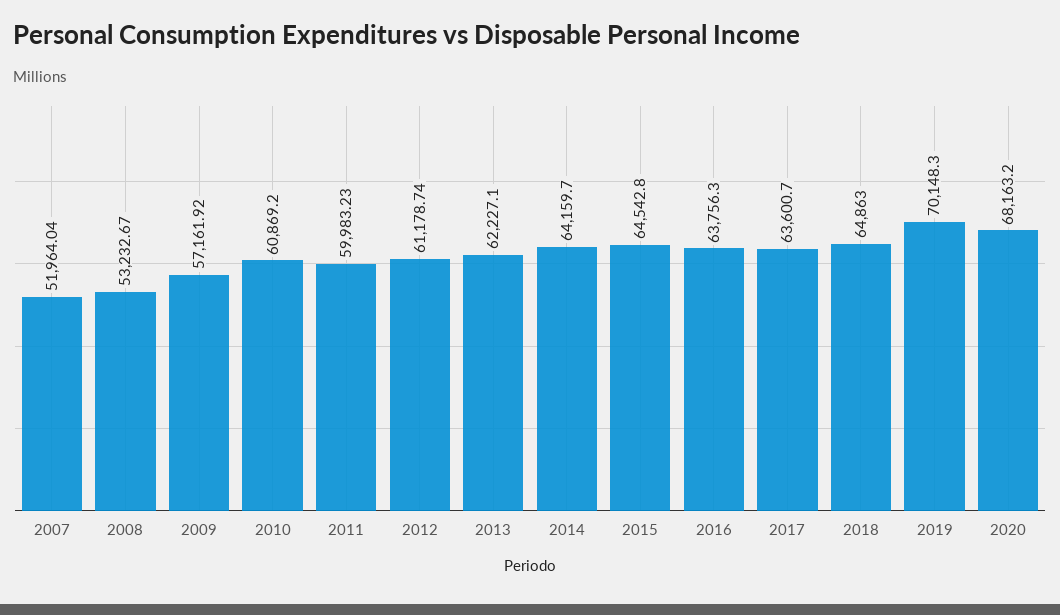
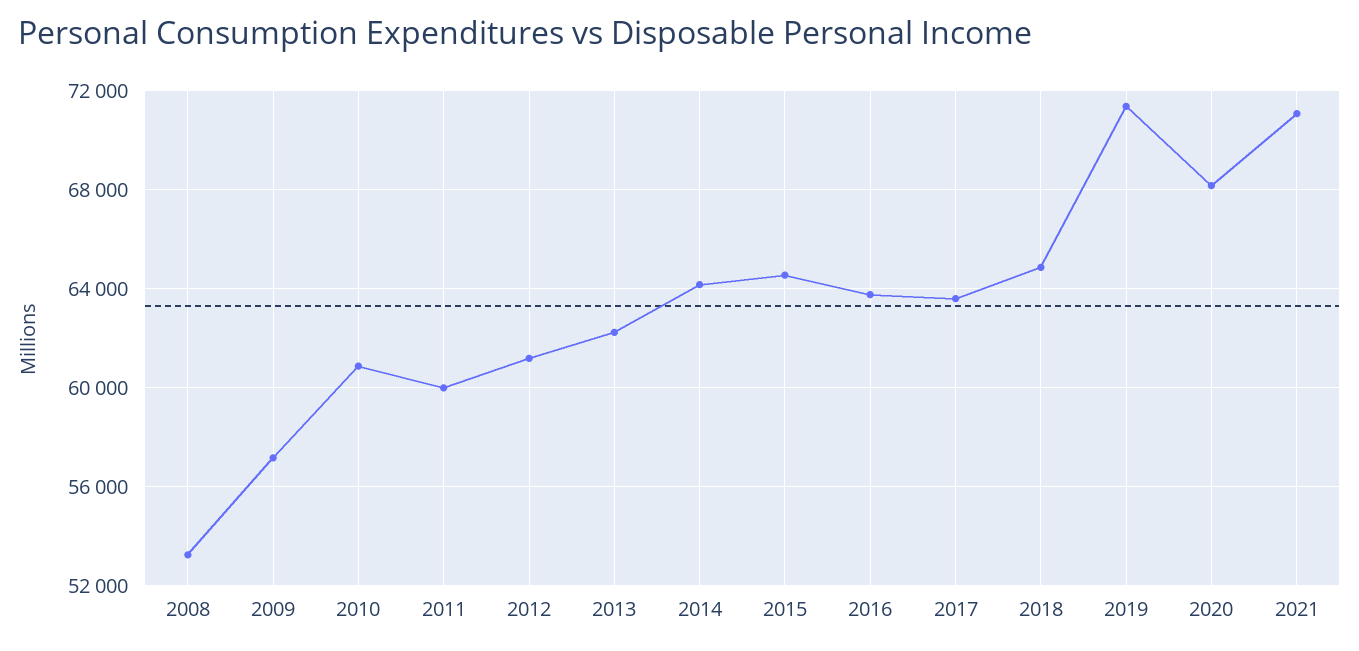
2007: 51964.04 -> none
2019: 70148.3 -> 71500
2021: none -> 71000

